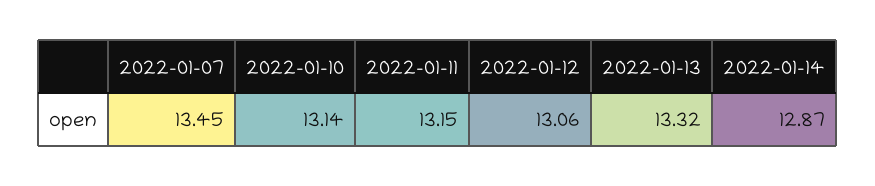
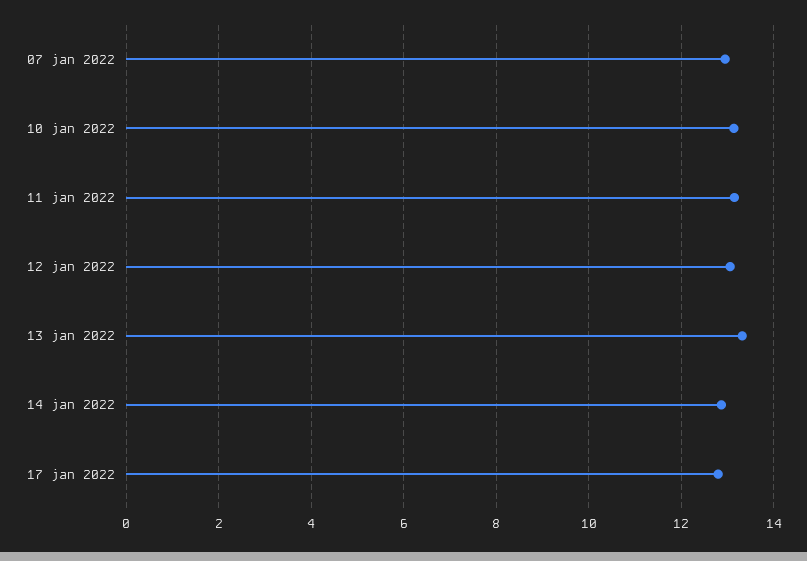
2022-01-07: 13.45 -> 13
17 jan 2022: none -> 12.8

